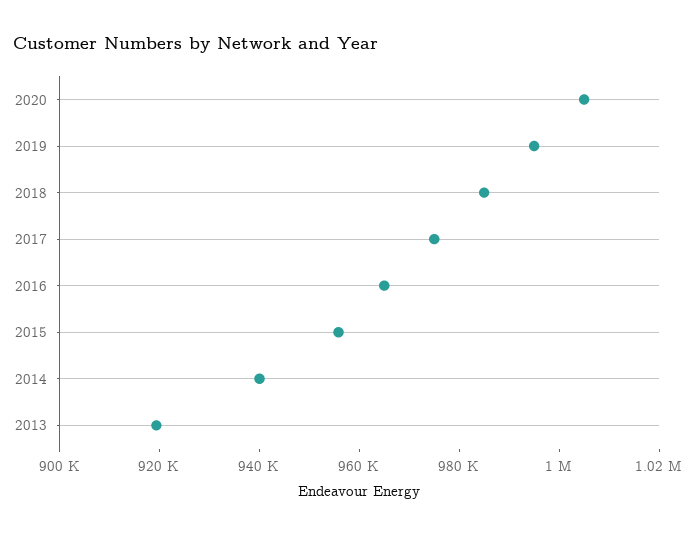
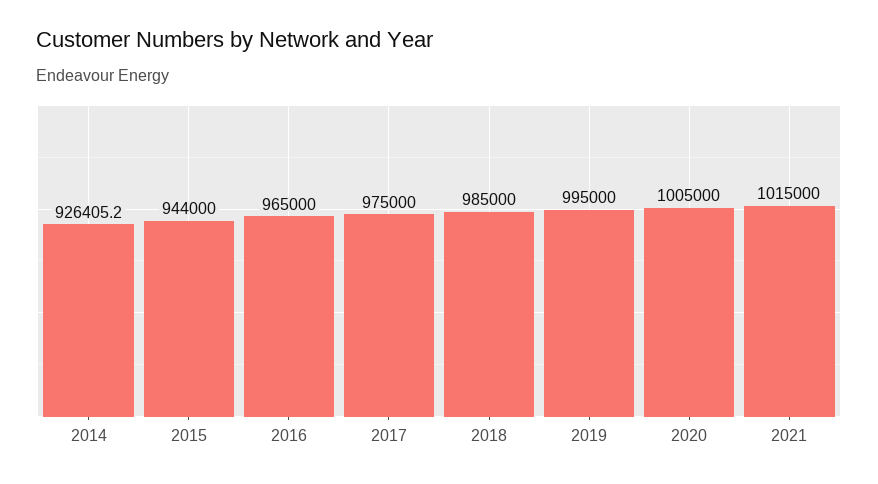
2015: 955000 -> 944000
2014: 940000 -> 926405.2
2013: 920000 -> none
2021: none -> 1015000

